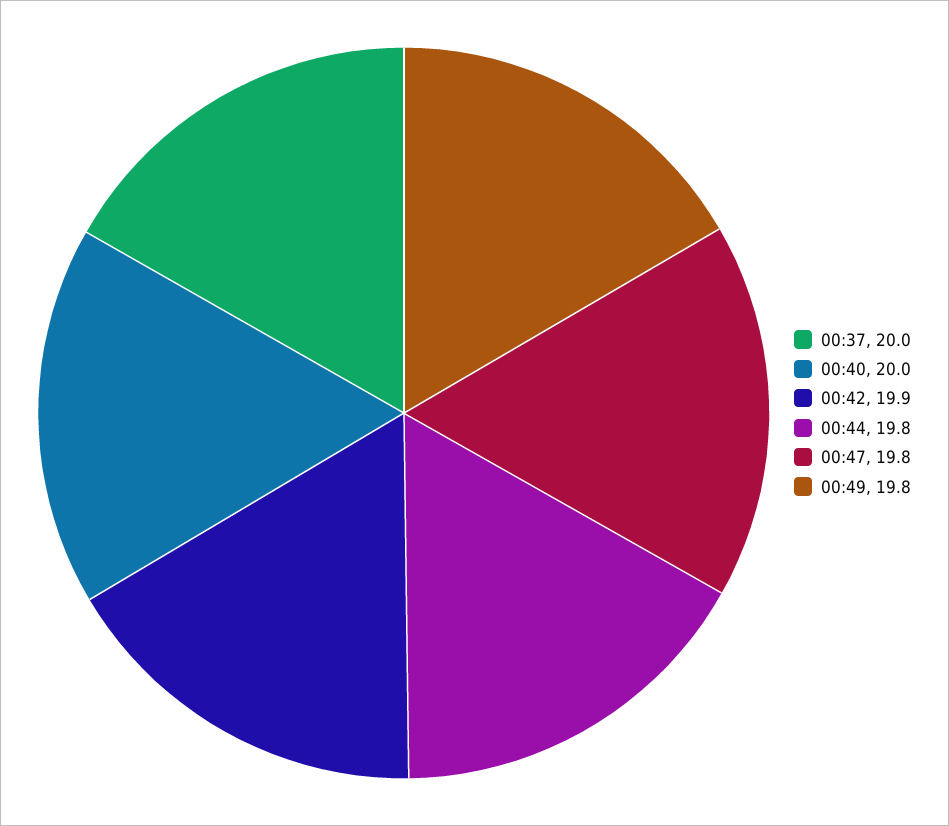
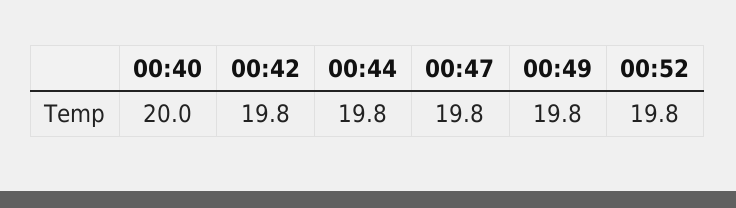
00:37: 20 -> none
00:42: 19.9 -> 19.8
00:52: none -> 19.8

